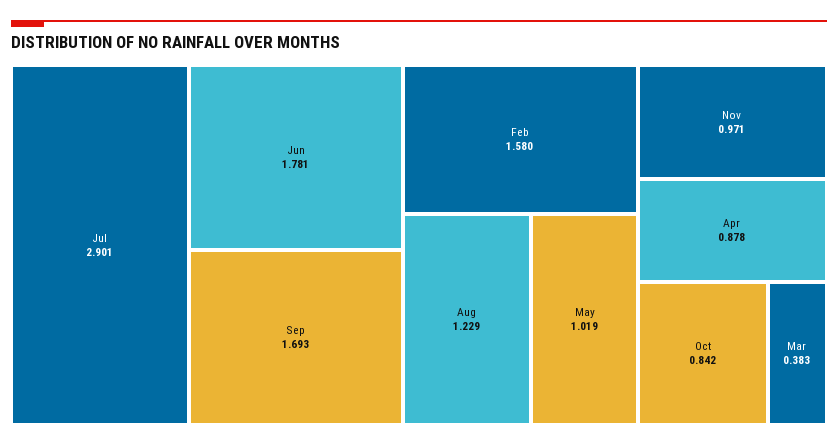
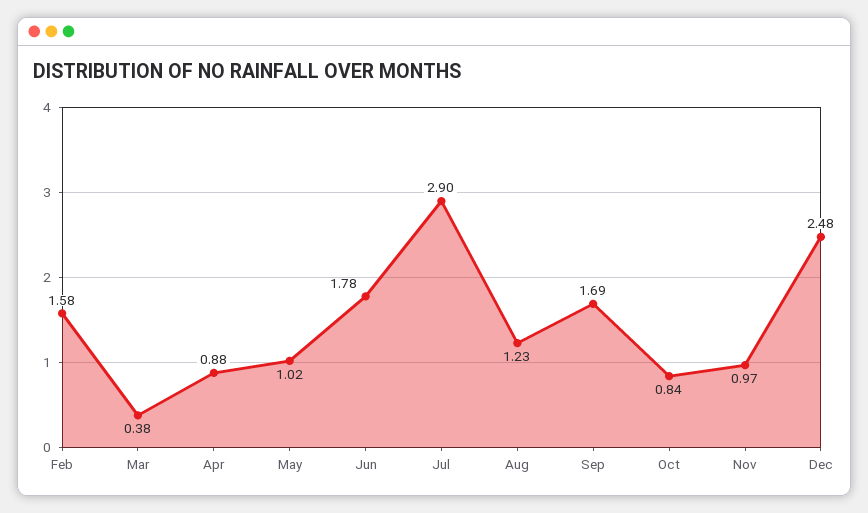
Dec: none -> 2.48

